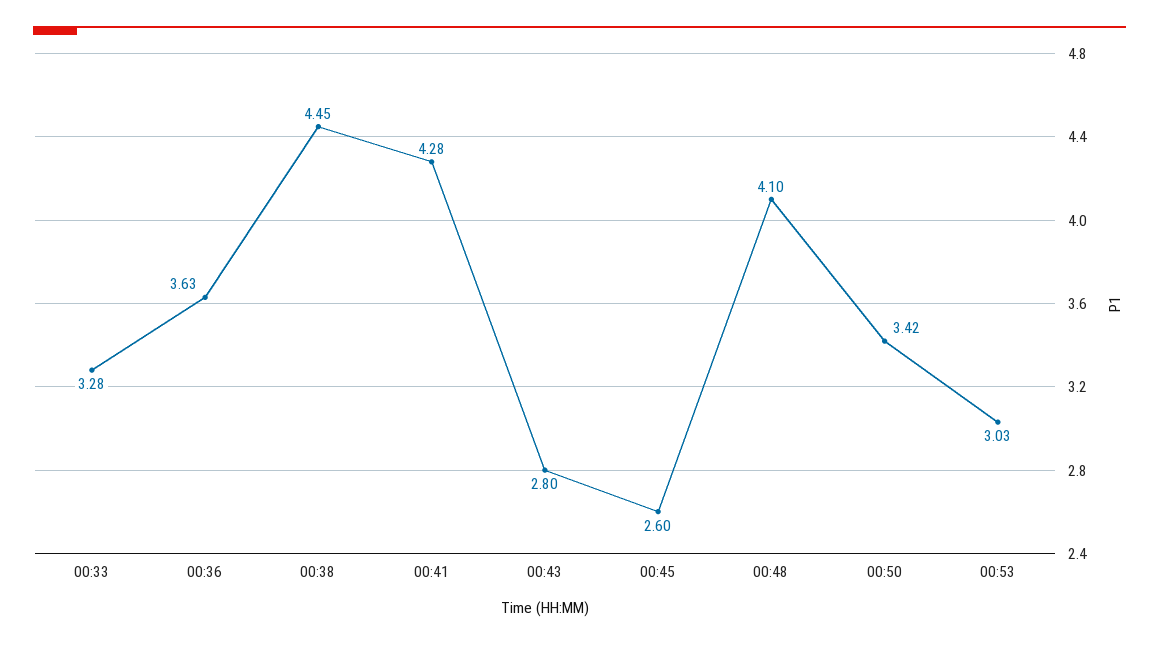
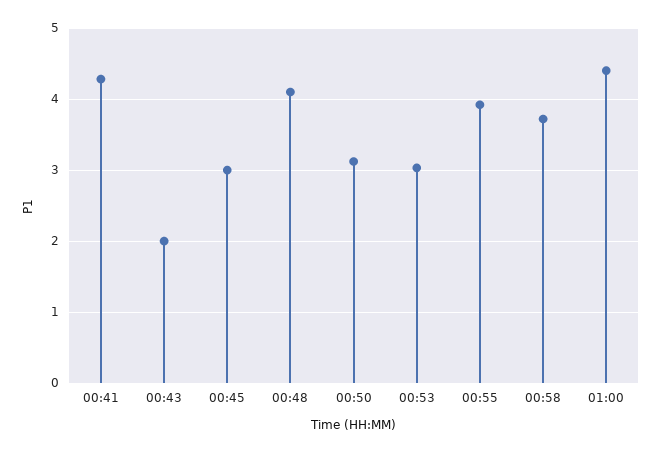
00:33: 3.28 -> none
00:36: 3.63 -> none
00:38: 4.45 -> none
00:43: 2.8 -> 2
00:45: 2.6 -> 3
00:50: 3.42 -> 3.1
00:55: none -> 3.9
00:58: none -> 3.7
01:00: none -> 4.4

